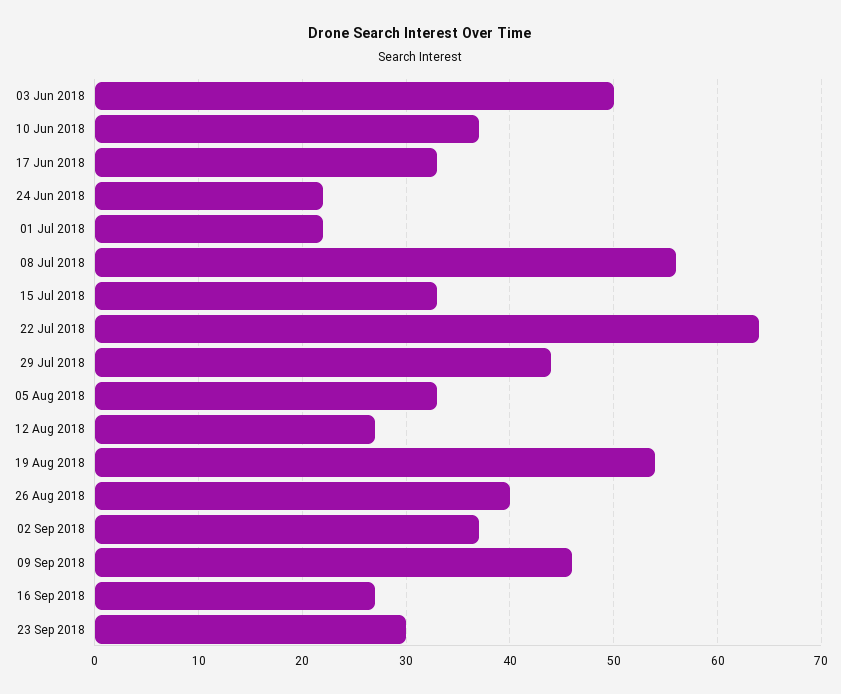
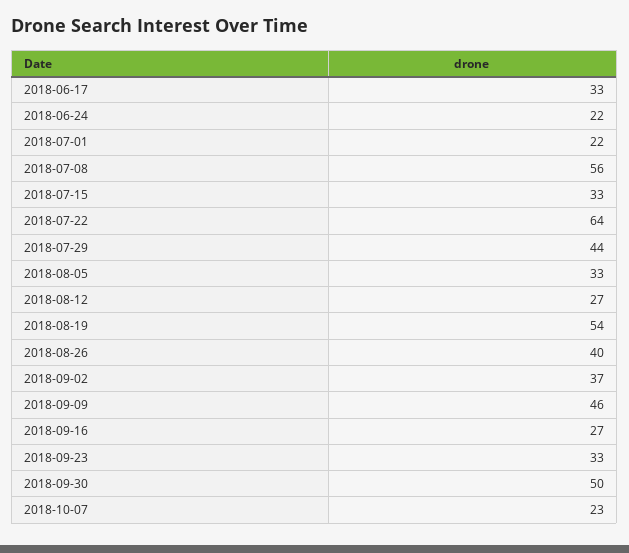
03 Jun 2018: 50 -> none
10 Jun 2018: 37 -> none
23 Sep 2018: 30 -> 33
2018-09-30: none -> 50
2018-10-07: none -> 23

